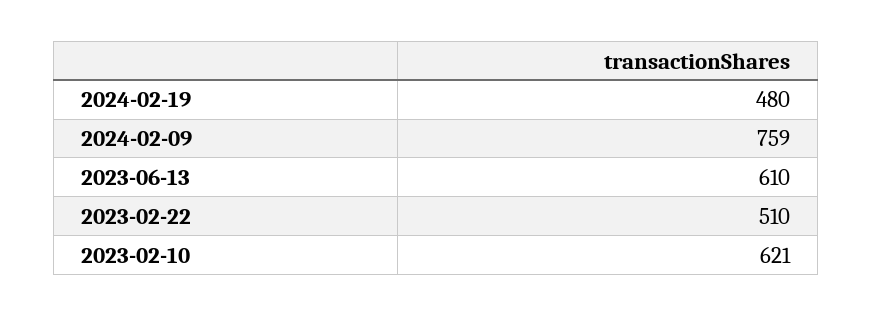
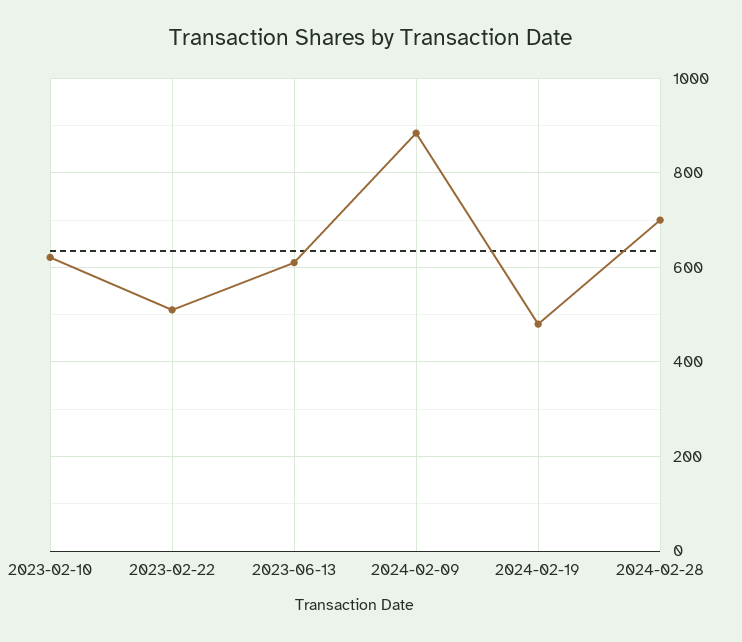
2024-02-09: 759 -> 880
2024-02-28: none -> 700

